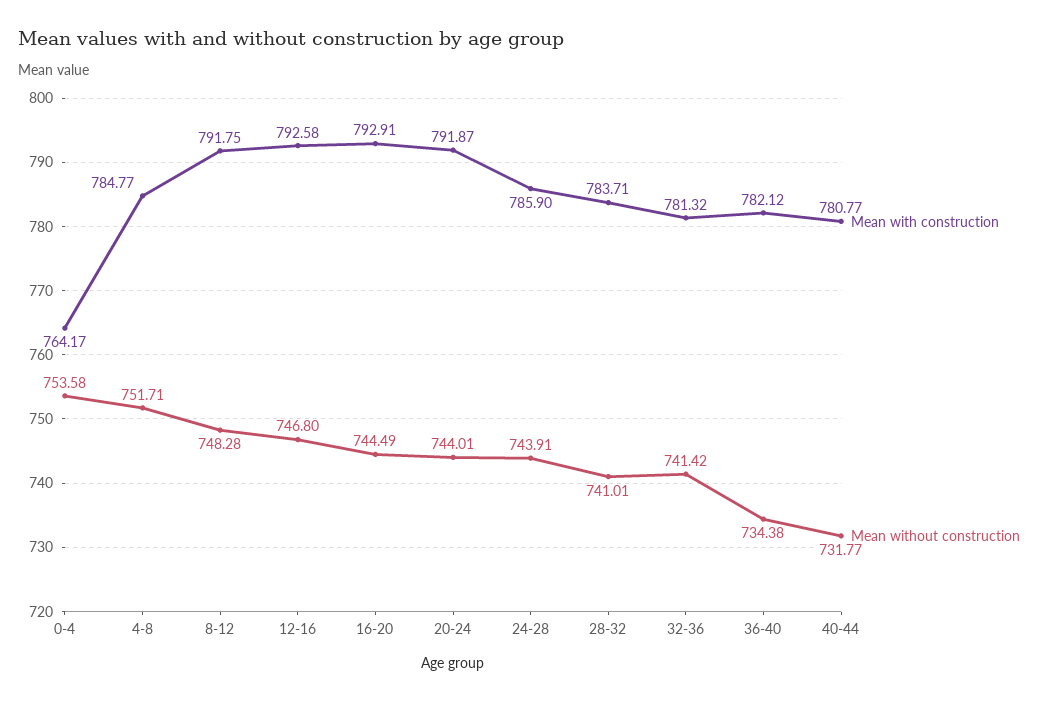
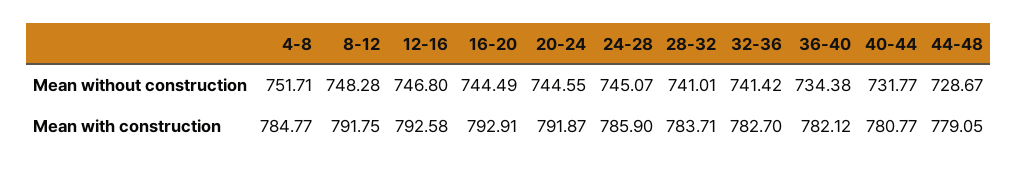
Mean with construction, 0-4: 764.17 -> none
Mean without construction, 0-4: 753.58 -> none
Mean without construction, 20-24: 744.01 -> 744.55
Mean without construction, 24-28: 743.91 -> 745.07
Mean with construction, 32-36: 781.32 -> 782.7
Mean without construction, 44-48: none -> 728.67
Mean with construction, 44-48: none -> 779.05

